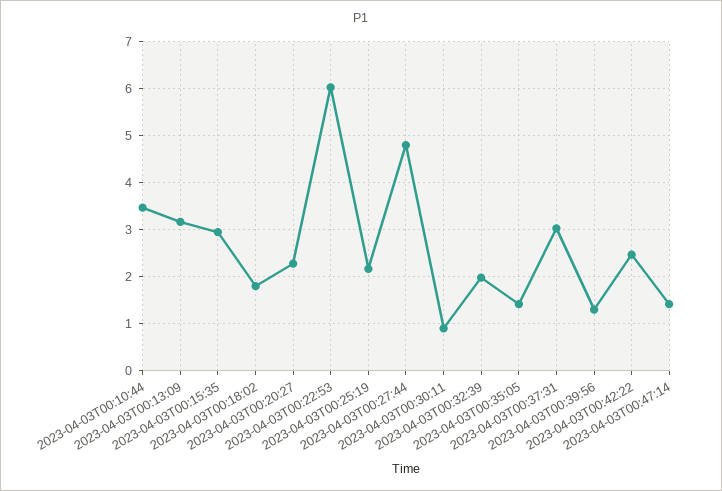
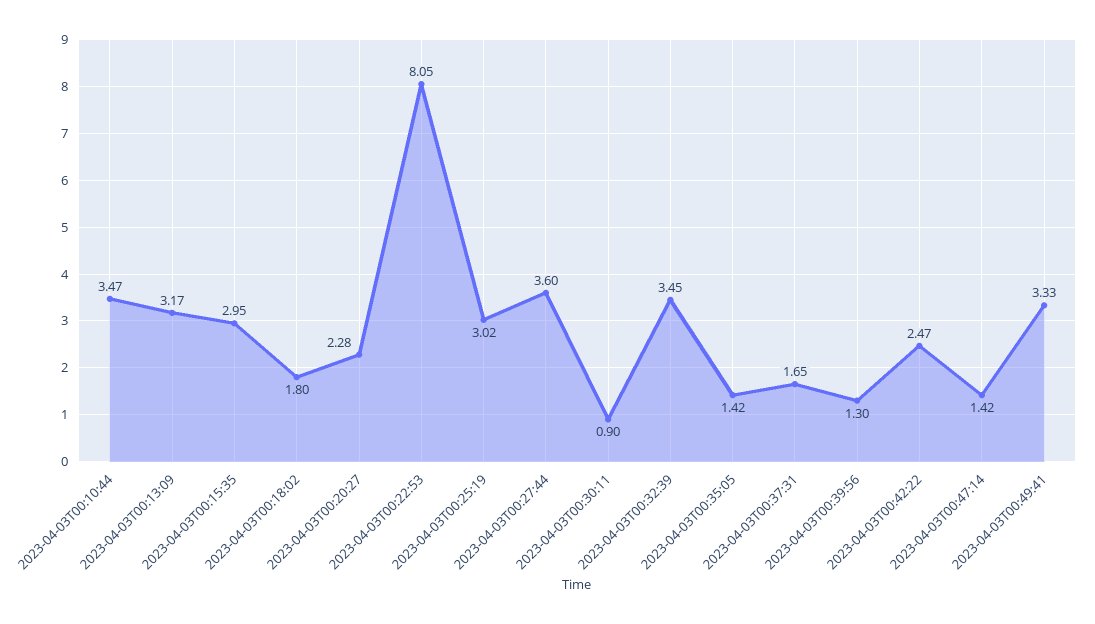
2023-04-03T00:22:53: 6 -> 8.05
2023-04-03T00:25:19: 2.2 -> 3.02
2023-04-03T00:27:44: 4.8 -> 3.6
2023-04-03T00:32:39: 2 -> 3.45
2023-04-03T00:37:31: 3 -> 1.65
2023-04-03T00:49:41: none -> 3.33

